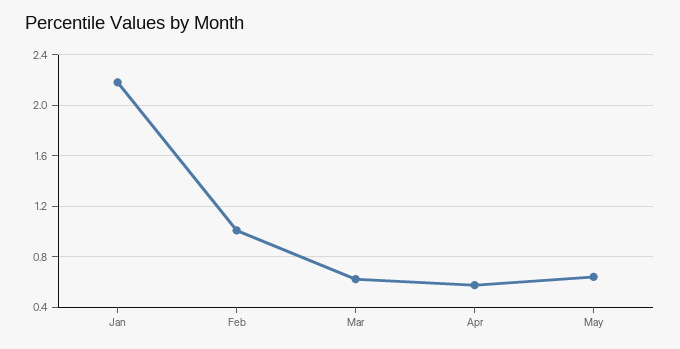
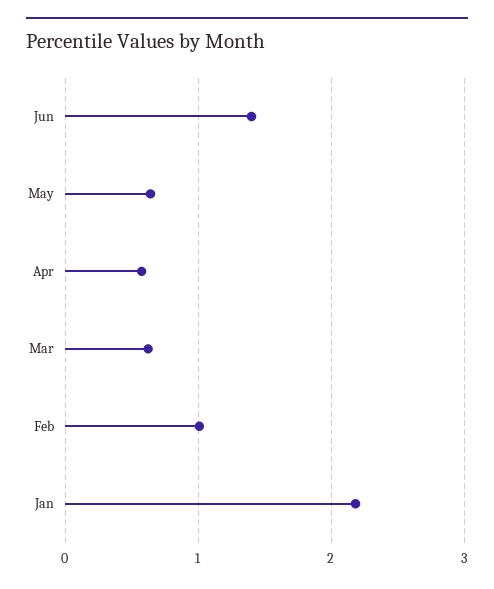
Jun: none -> 1.4

